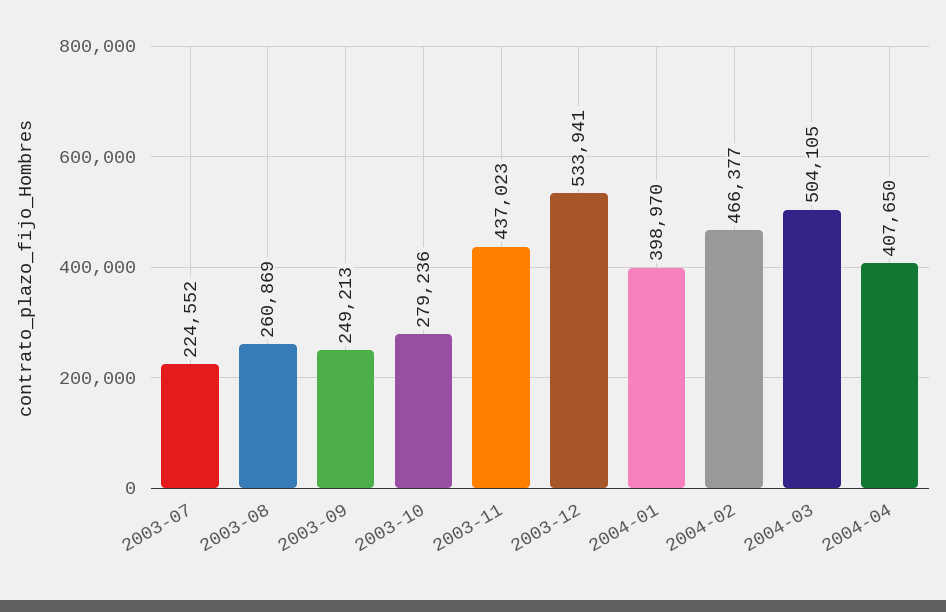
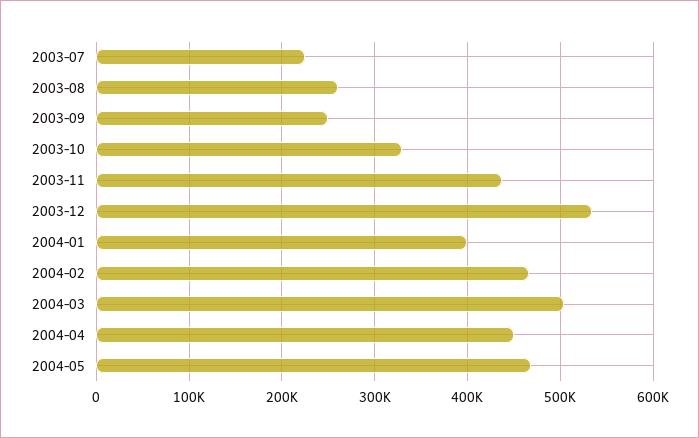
2003-10: 279236 -> 330000
2004-04: 407650 -> 450000
2004-05: none -> 470000

